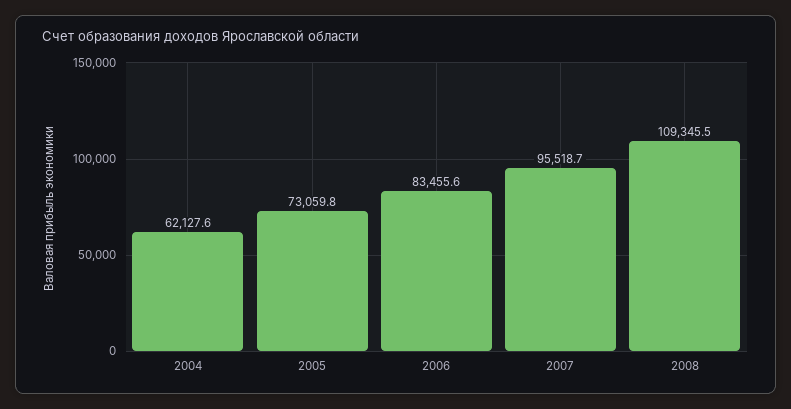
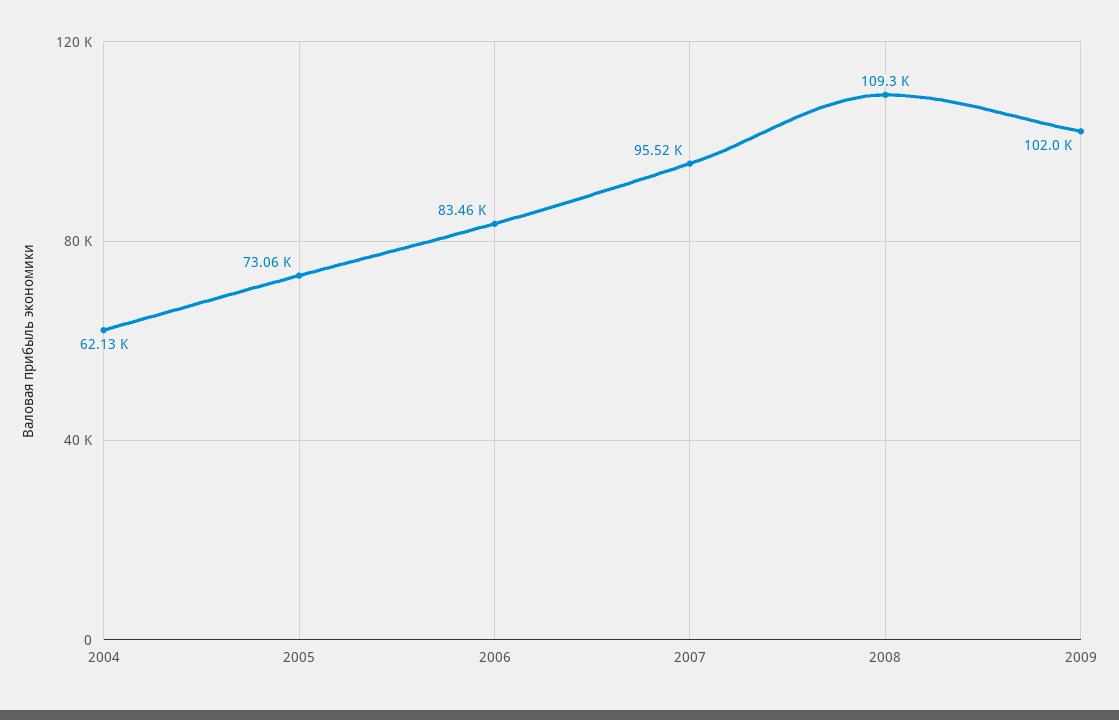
2009: none -> 102000

